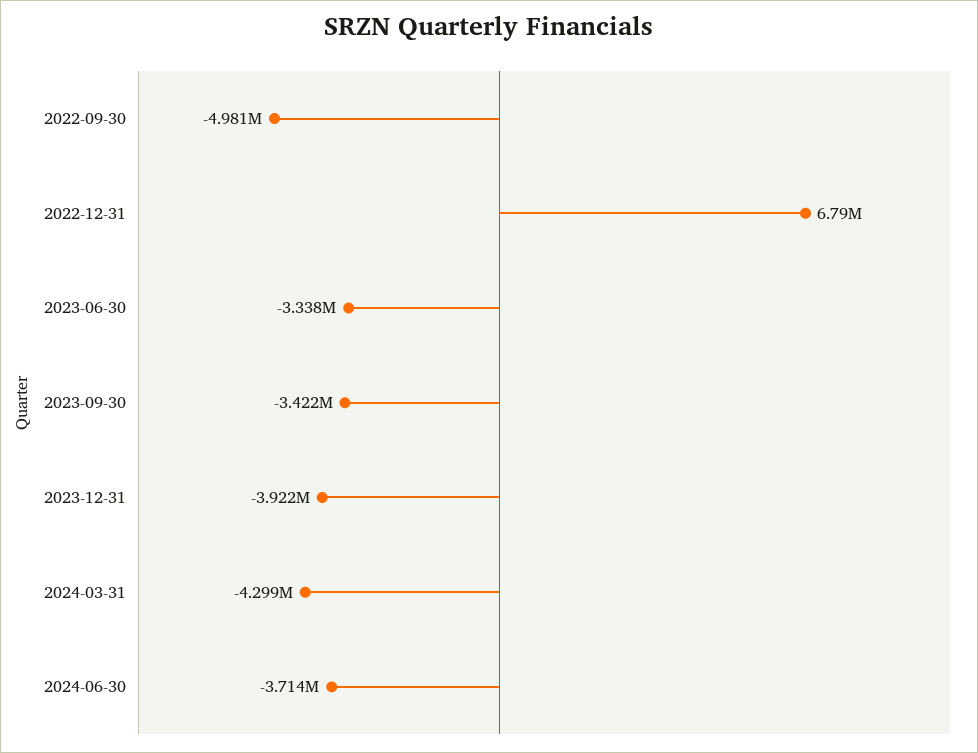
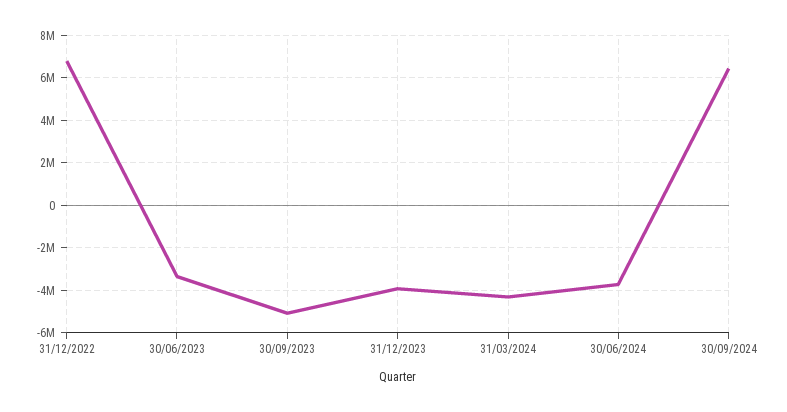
2022-09-30: -4981000 -> none
2023-09-30: -3422000 -> -5000000
30/09/2024: none -> 6500000

